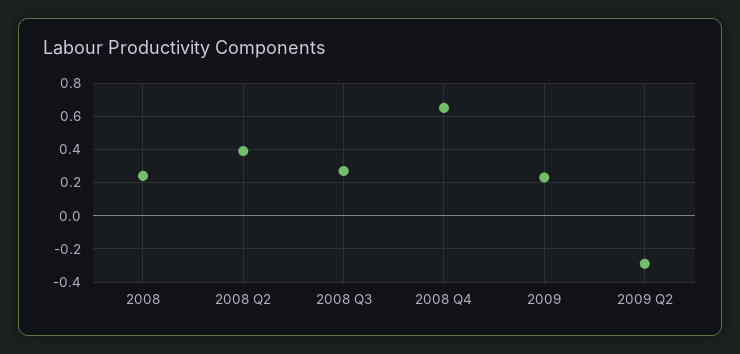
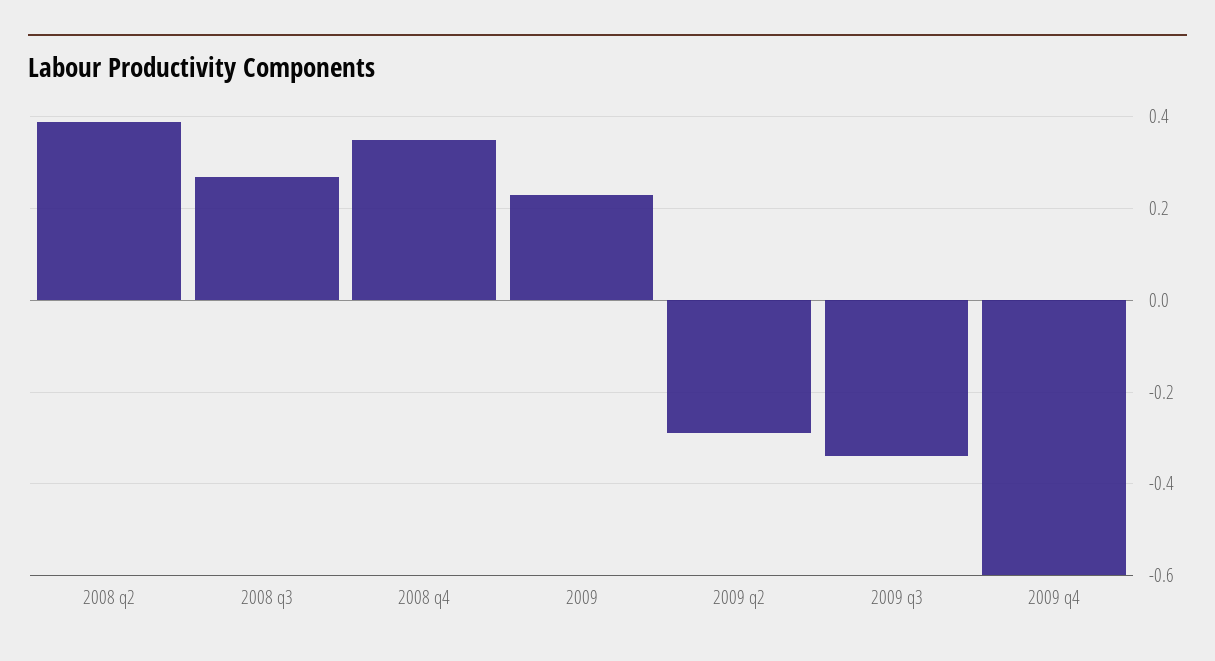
2008: 0.25 -> none
2008 Q4: 0.65 -> 0.35
2009 q3: none -> -0.35
2009 q4: none -> -0.6

